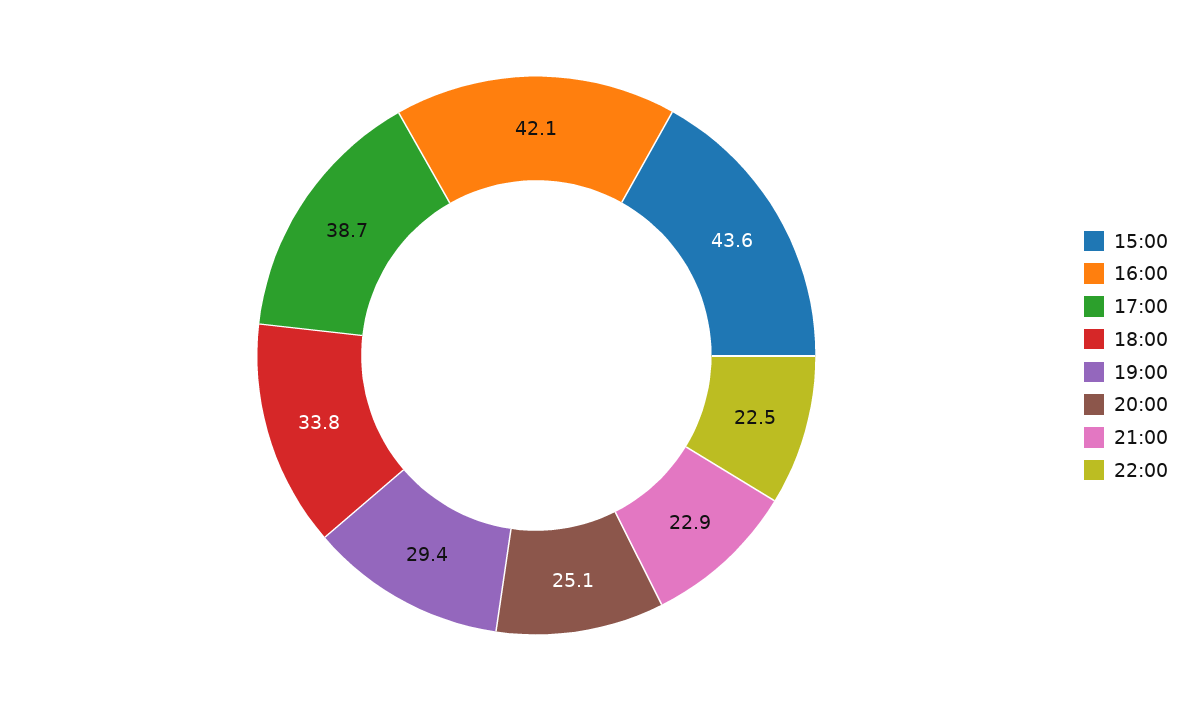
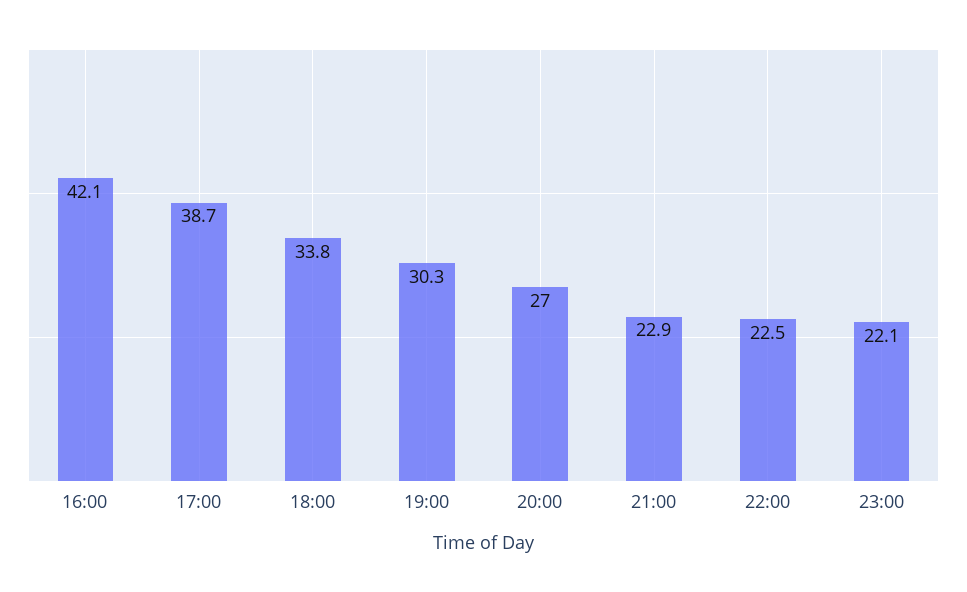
15:00: 43.6 -> none
19:00: 29.4 -> 30.3
20:00: 25.1 -> 27
23:00: none -> 22.1

